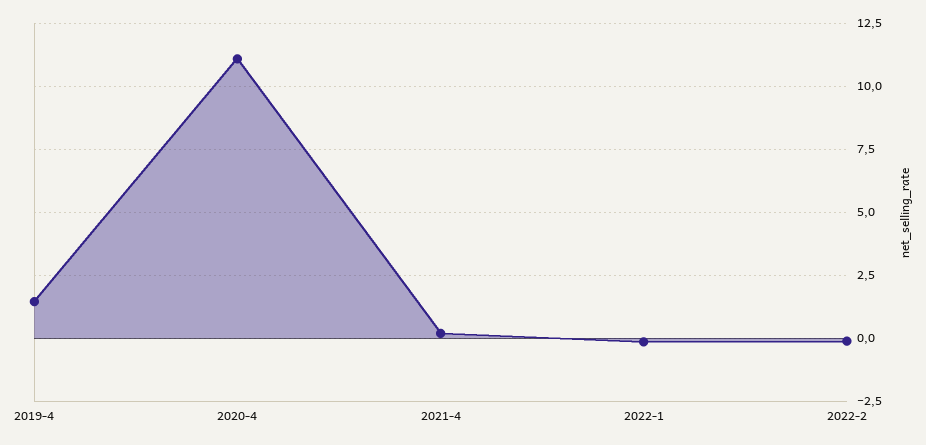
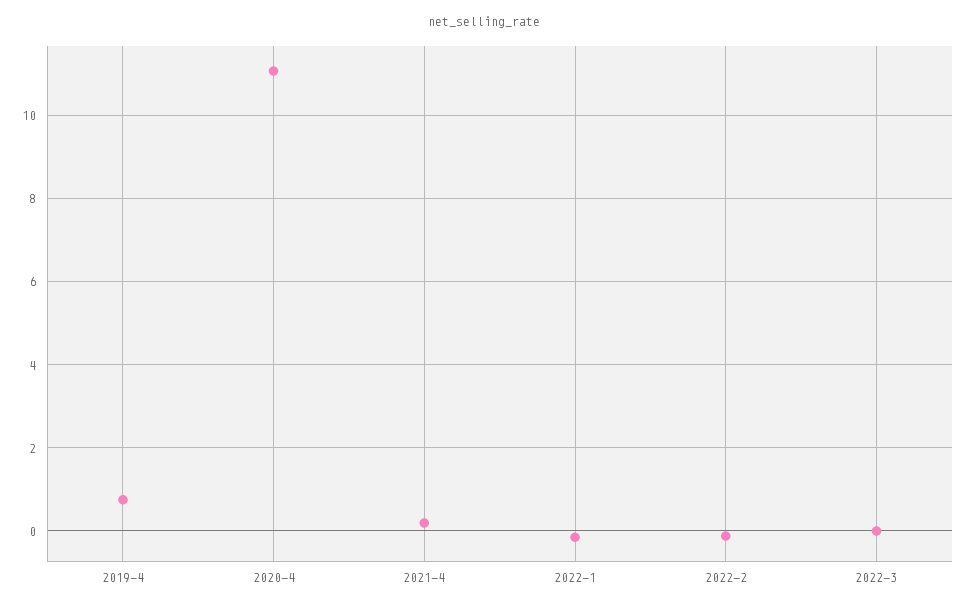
2019-4: 1.5 -> 0.8
2022-3: none -> 0

